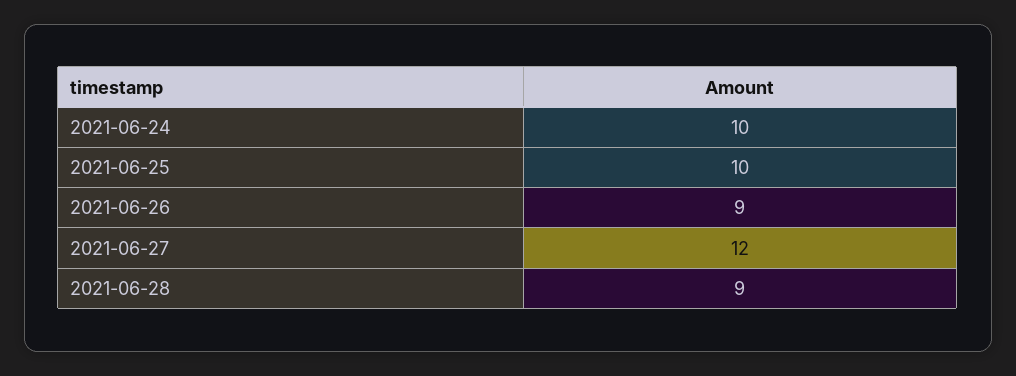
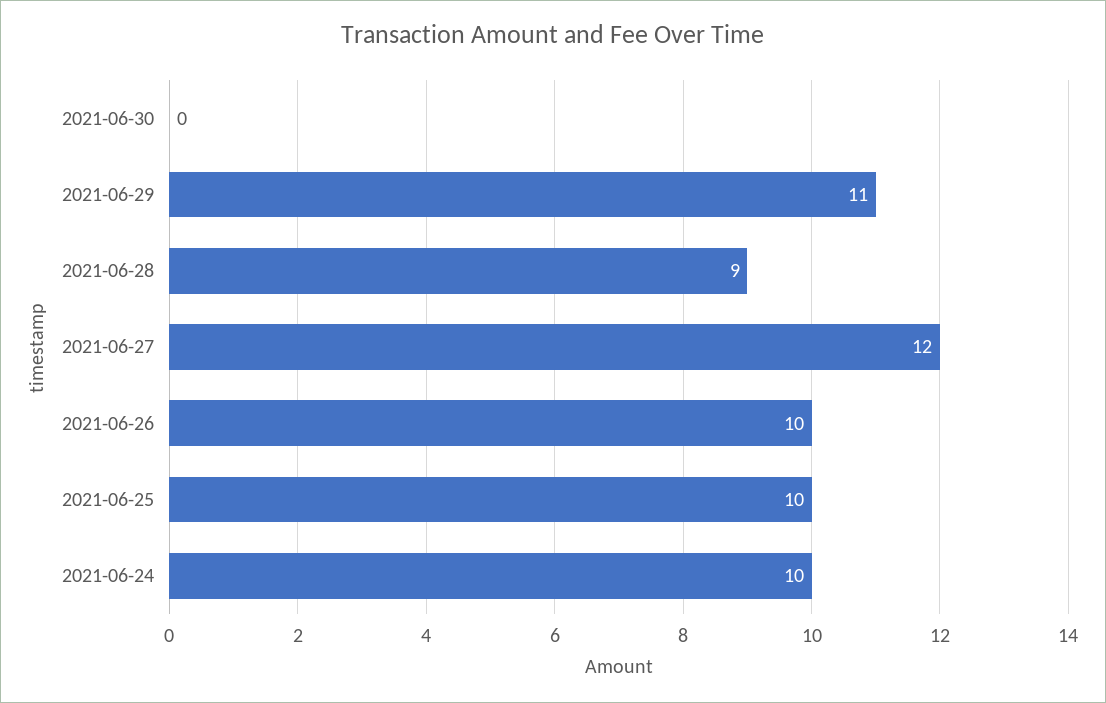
2021-06-26: 9 -> 10
2021-06-30: none -> 0
2021-06-29: none -> 11

